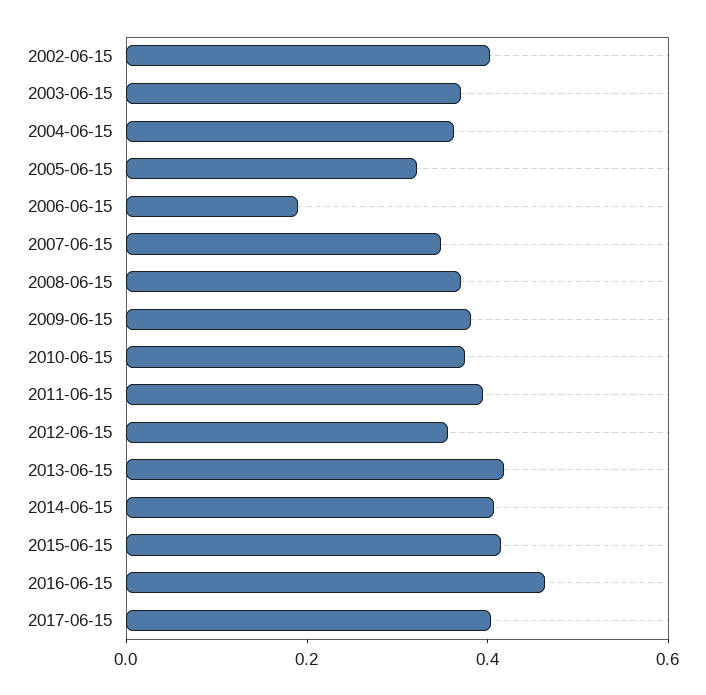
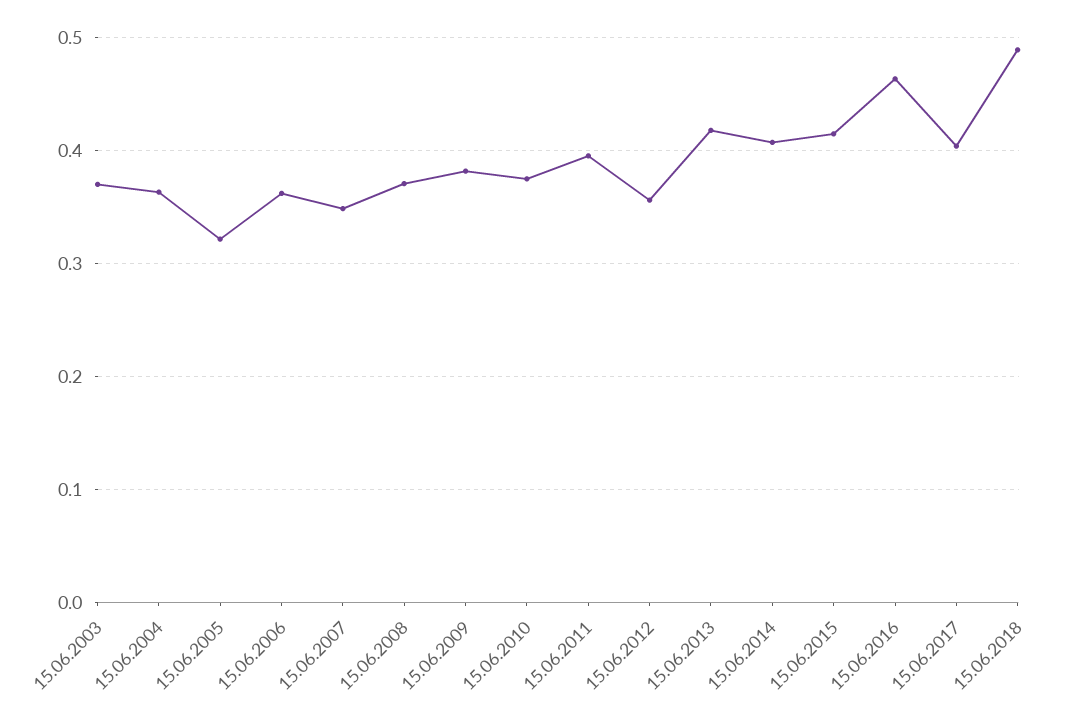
2002-06-15: 0.4 -> none
2006-06-15: 0.2 -> 0.36
15.06.2018: none -> 0.49

